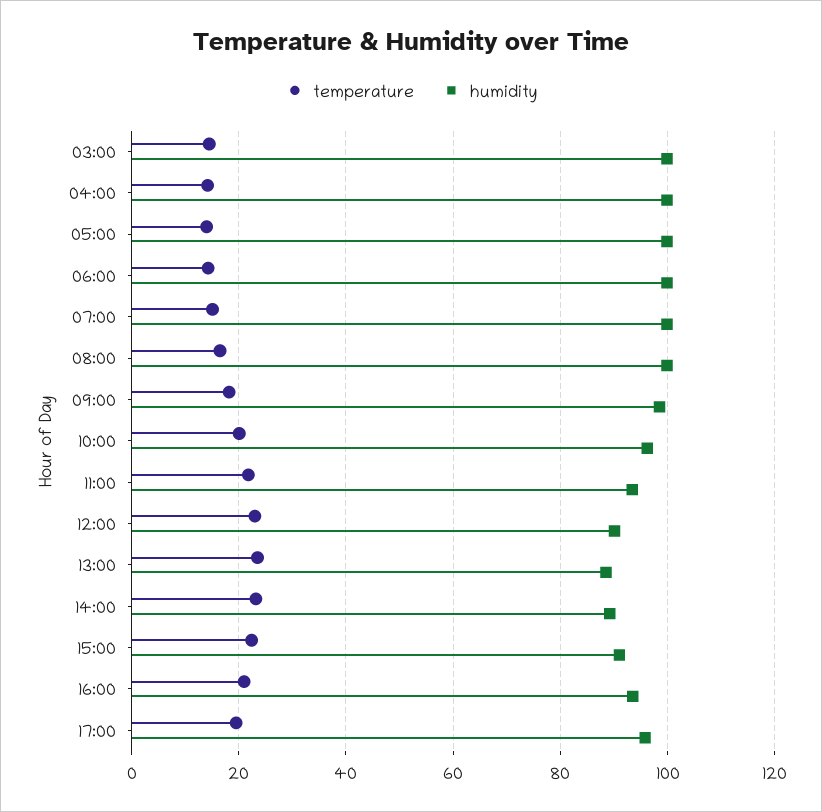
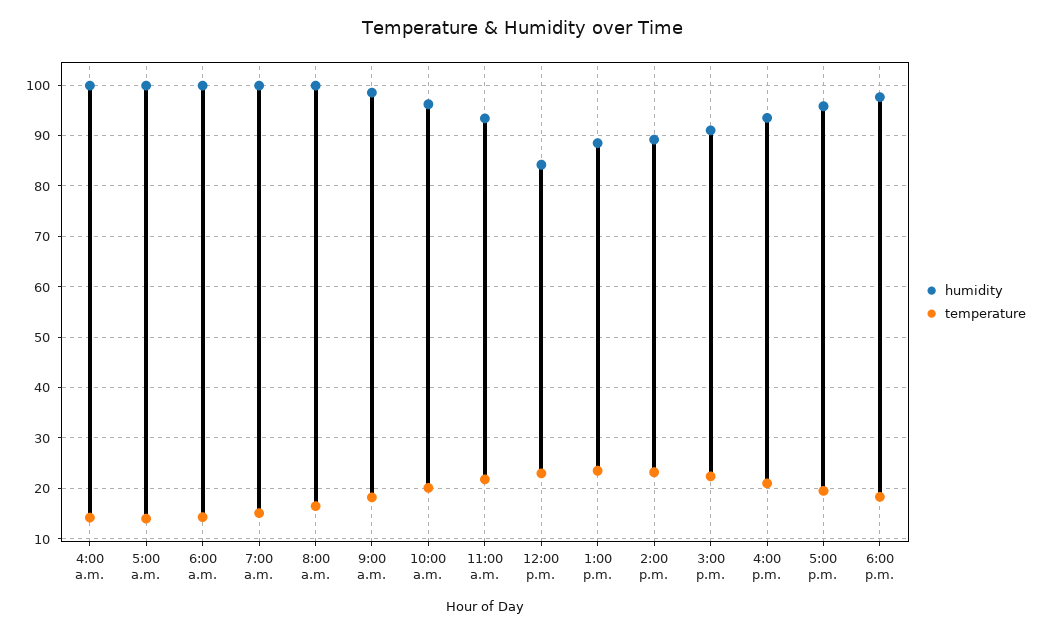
temperature, 03:00: 14 -> none
humidity, 03:00: 100 -> none
humidity, 12:00: 90 -> 84
humidity, 6:00 p.m.: none -> 98
temperature, 6:00 p.m.: none -> 18

